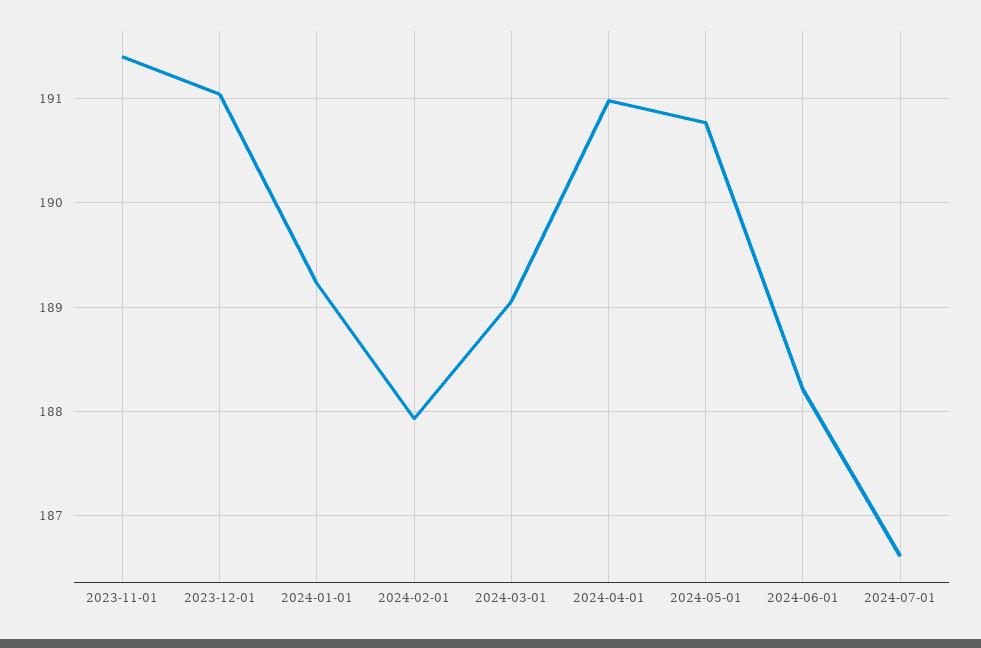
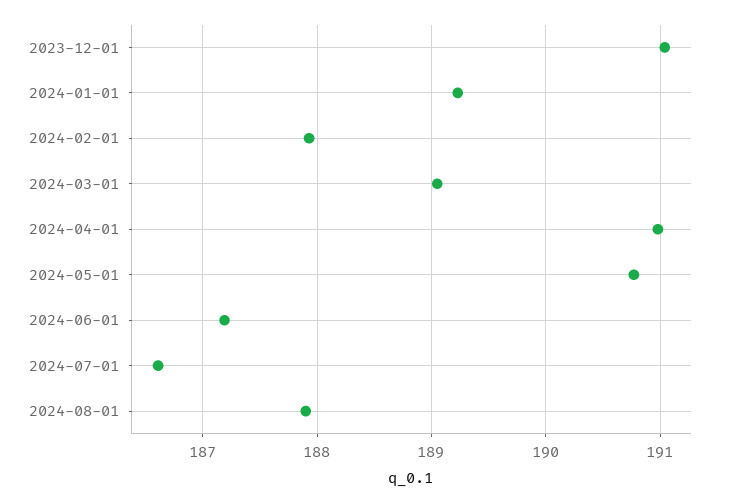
2023-11-01: 191.4 -> none
2024-06-01: 188.2 -> 187.2
2024-08-01: none -> 187.9

